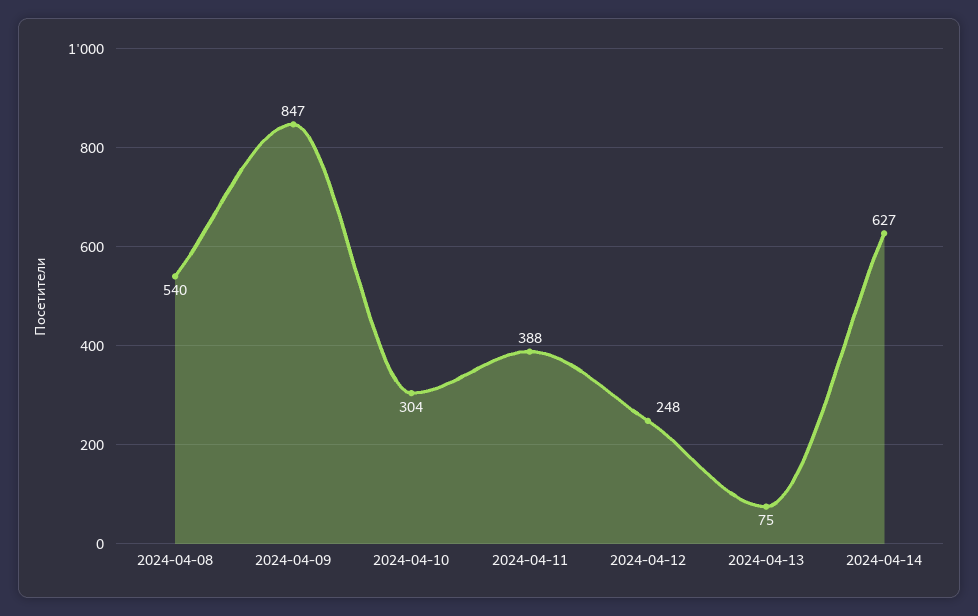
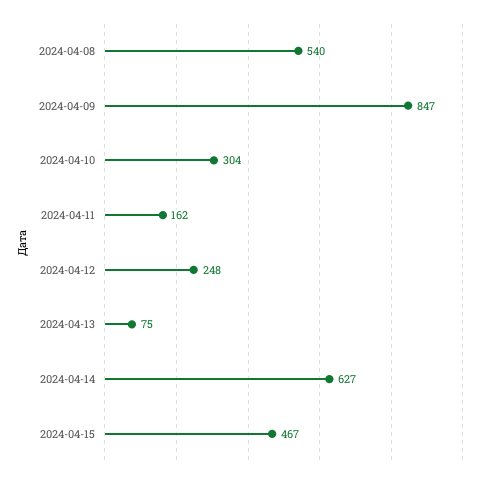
2024-04-11: 388 -> 162
2024-04-15: none -> 467

